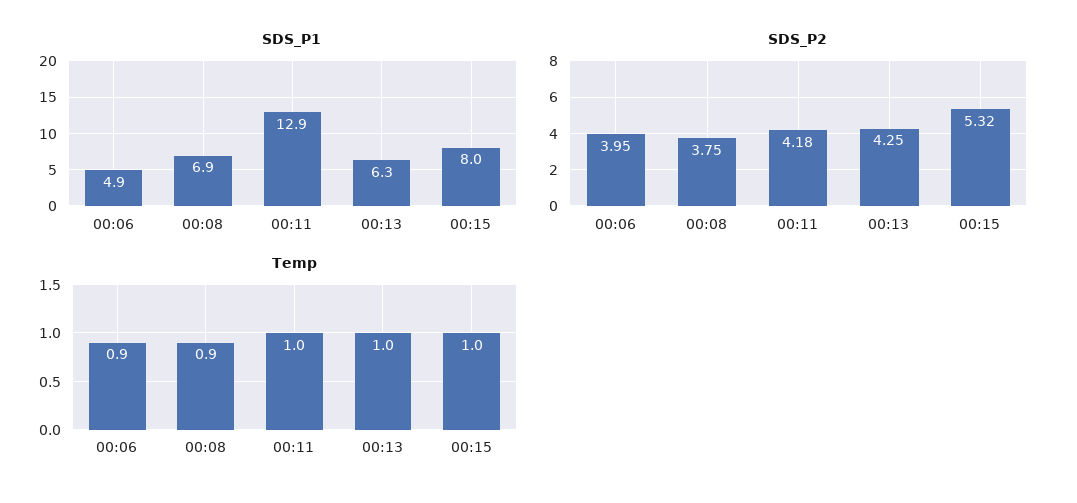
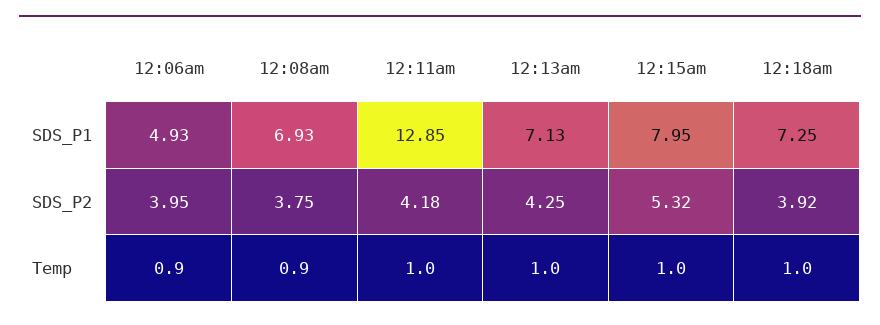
SDS_P1, 00:13: 6.3 -> 7.13
SDS_P1, 12:18am: none -> 7.25
SDS_P2, 12:18am: none -> 3.92
Temp, 12:18am: none -> 1

